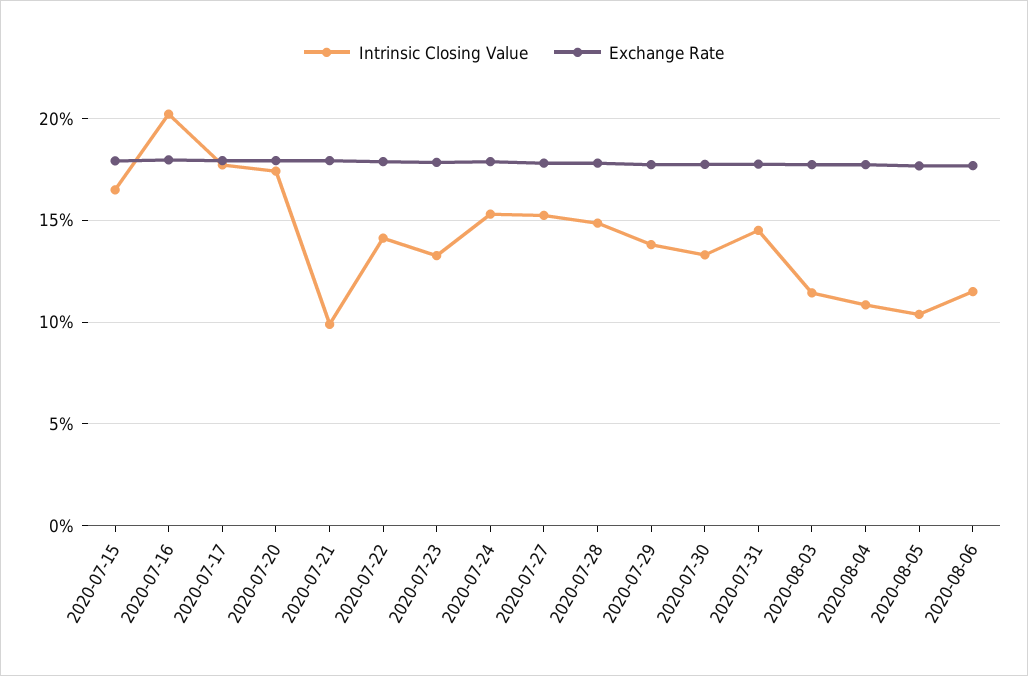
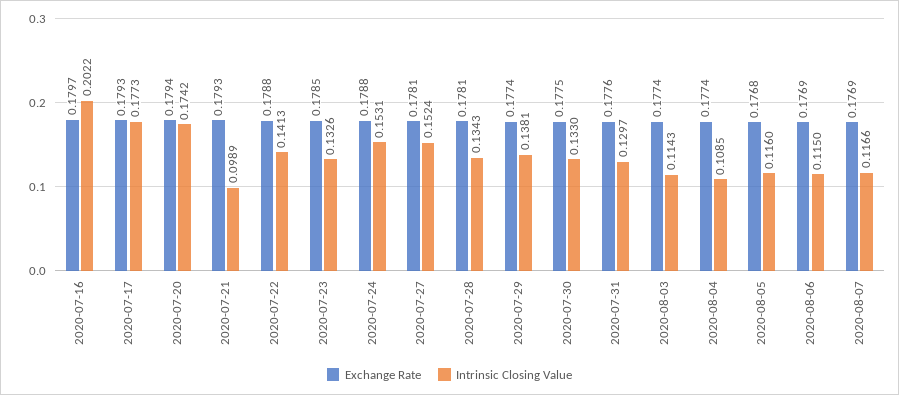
Intrinsic Closing Value, 2020-07-15: 0.165 -> none
Exchange Rate, 2020-07-15: 0.18 -> none
Intrinsic Closing Value, 2020-07-28: 0.15 -> 0.1343
Intrinsic Closing Value, 2020-07-31: 0.145 -> 0.1297
Intrinsic Closing Value, 2020-08-05: 0.105 -> 0.116
Exchange Rate, 2020-08-07: none -> 0.1769
Intrinsic Closing Value, 2020-08-07: none -> 0.1166

